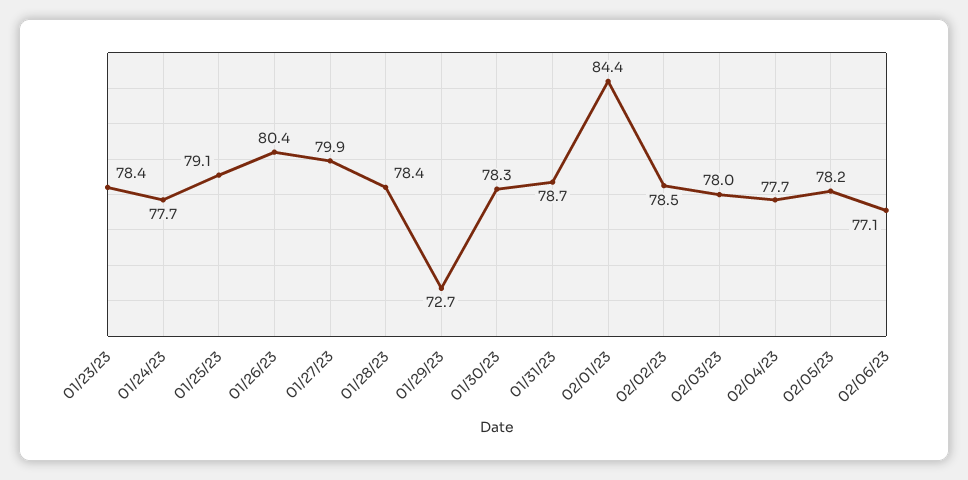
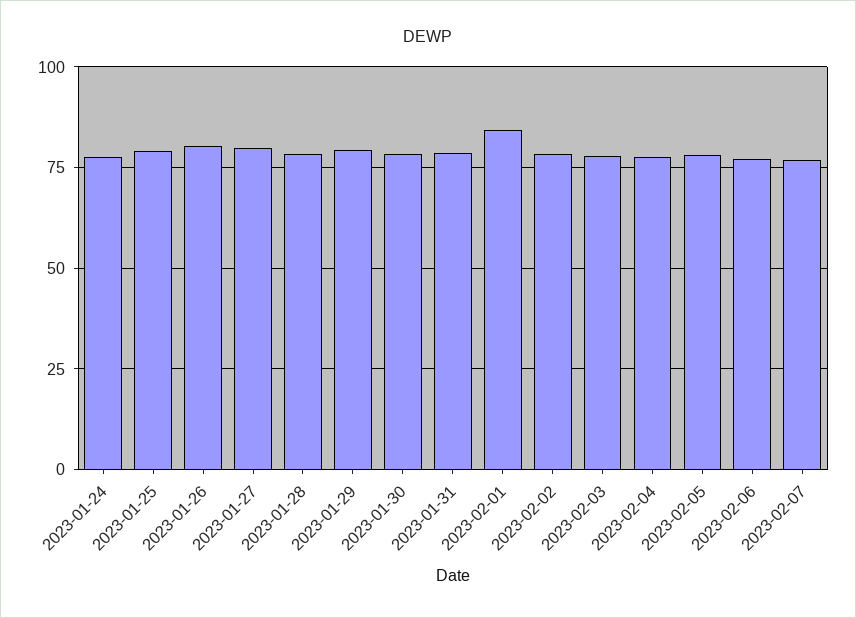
01/23/23: 78.4 -> none
01/29/23: 72.7 -> 80
2023-02-07: none -> 77.5

